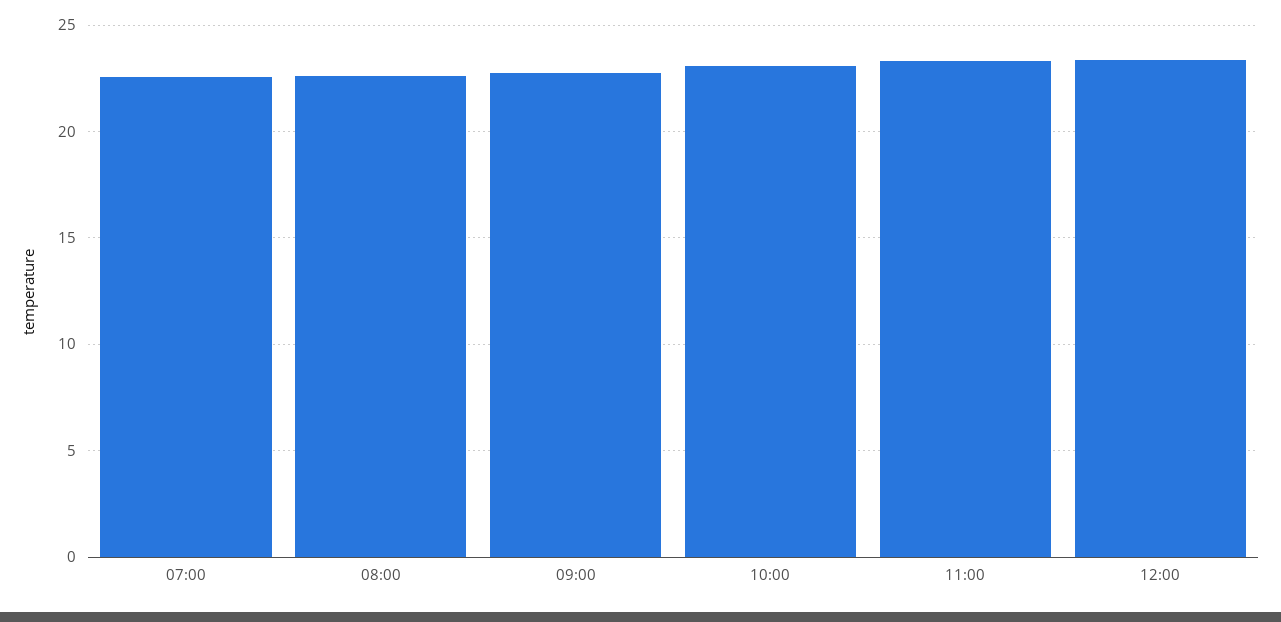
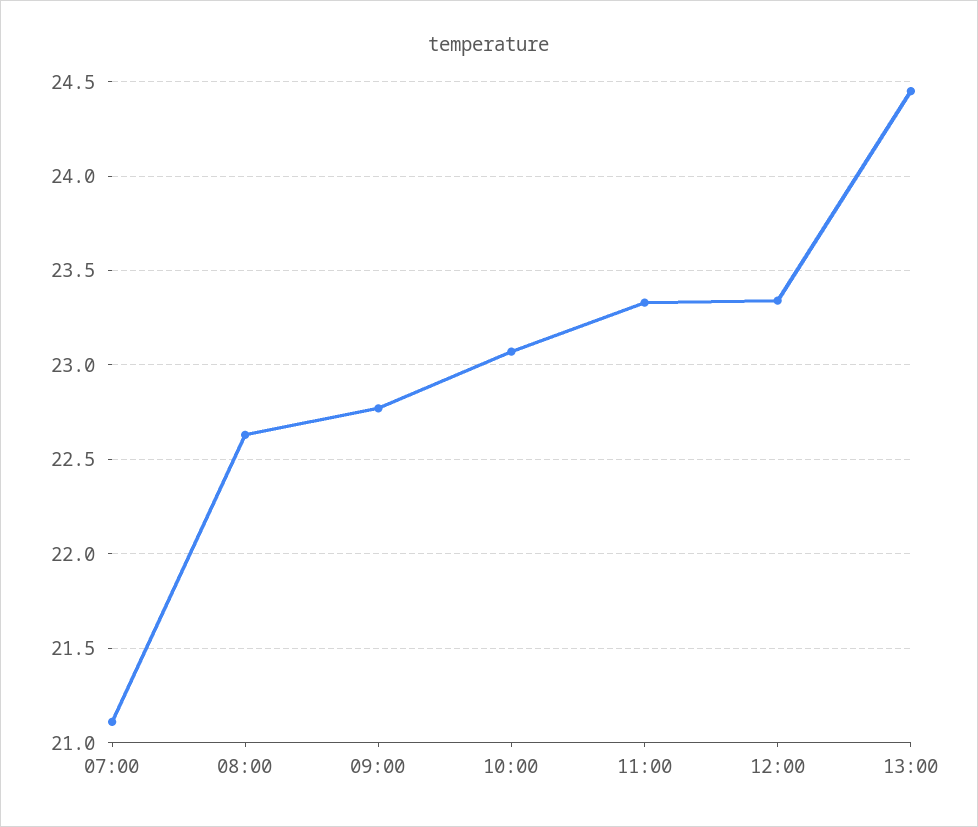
07:00: 22.5 -> 21.1
13:00: none -> 24.45

